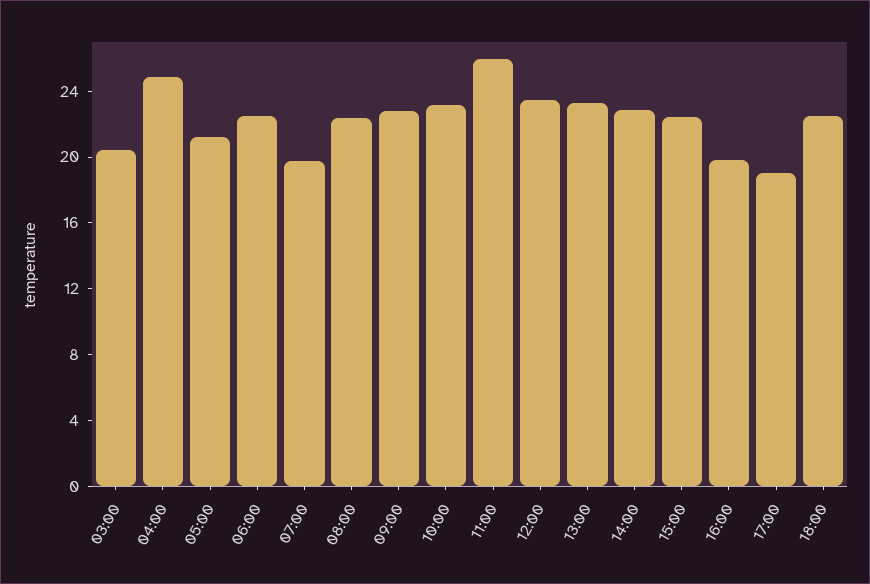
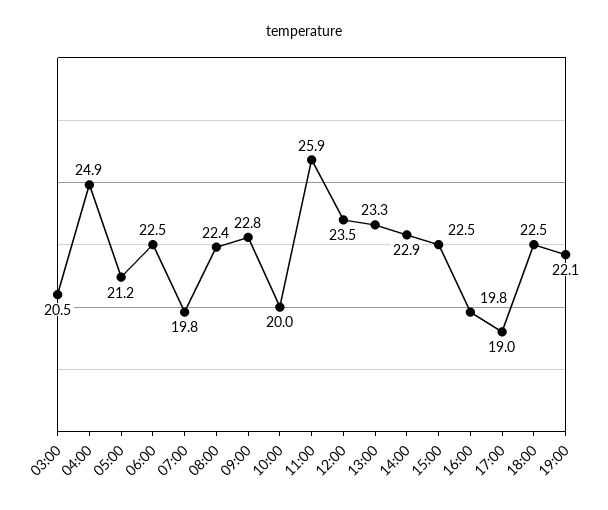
10:00: 23 -> 20
19:00: none -> 22.1

